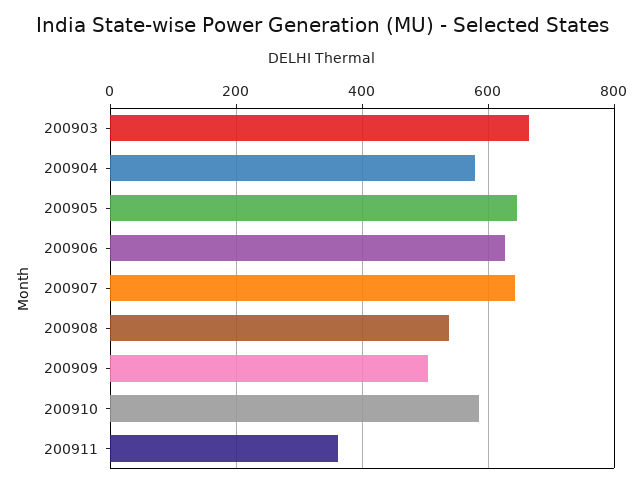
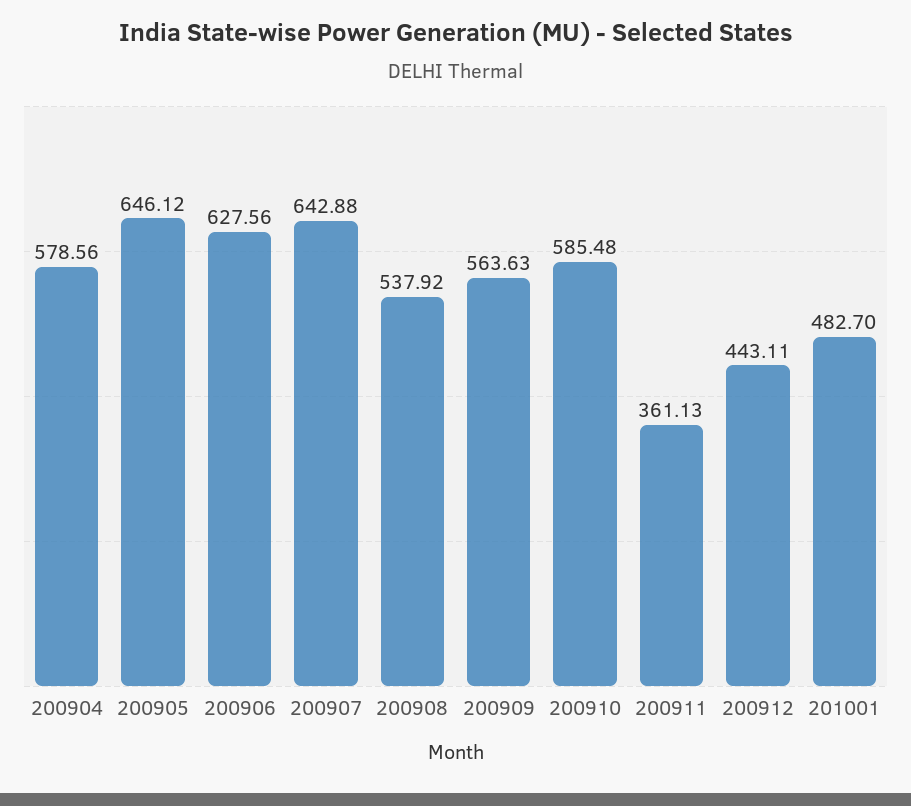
200903: 660 -> none
200909: 500 -> 563.63
200912: none -> 443.11
201001: none -> 482.7

